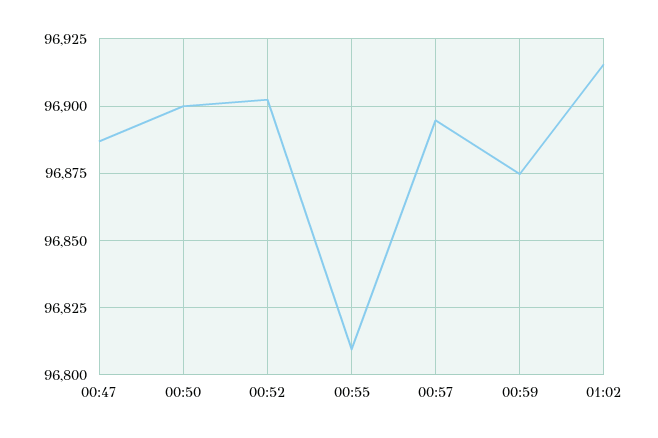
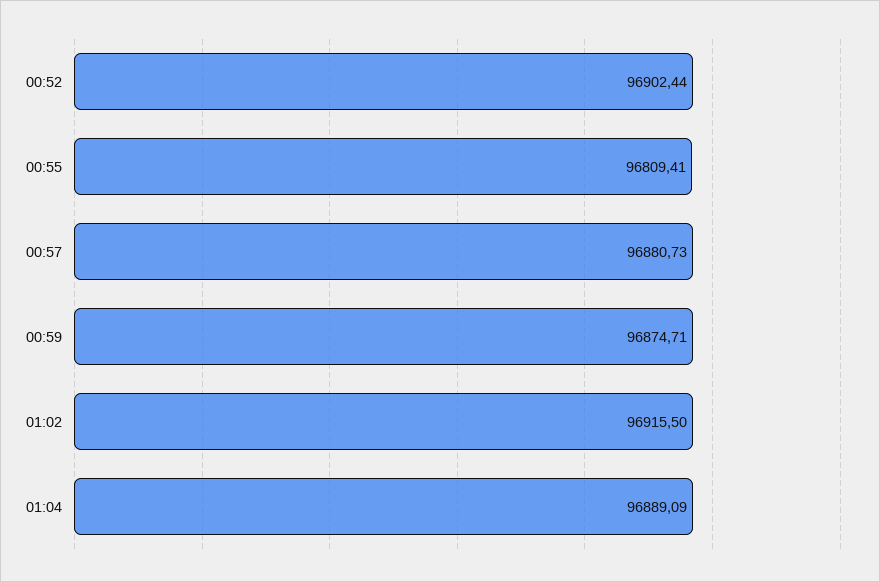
00:47: 96887.5 -> none
00:50: 96900 -> none
00:57: 96895 -> 96880.73
01:04: none -> 96889.09

